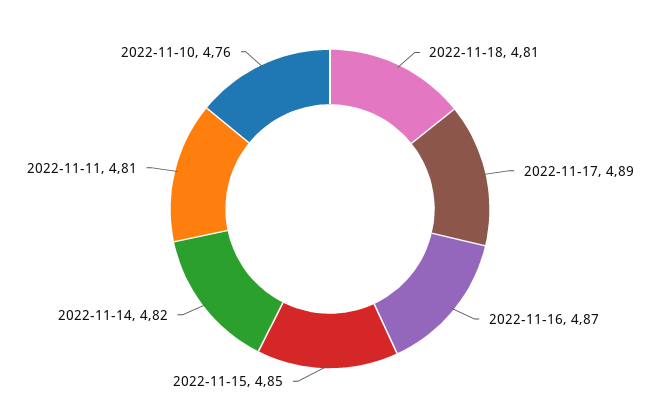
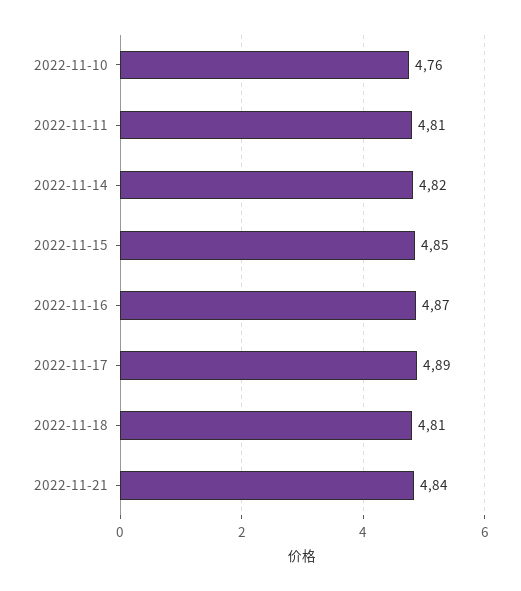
2022-11-21: none -> 4.84

